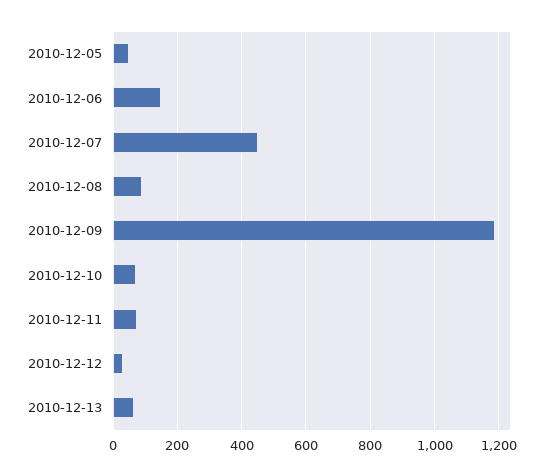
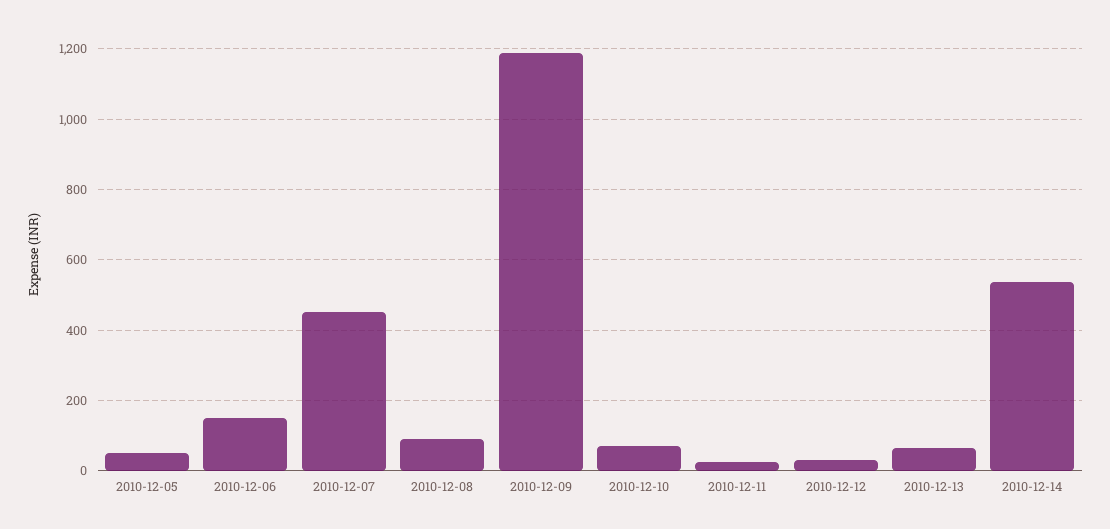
2010-12-11: 80 -> 20
2010-12-14: none -> 540

